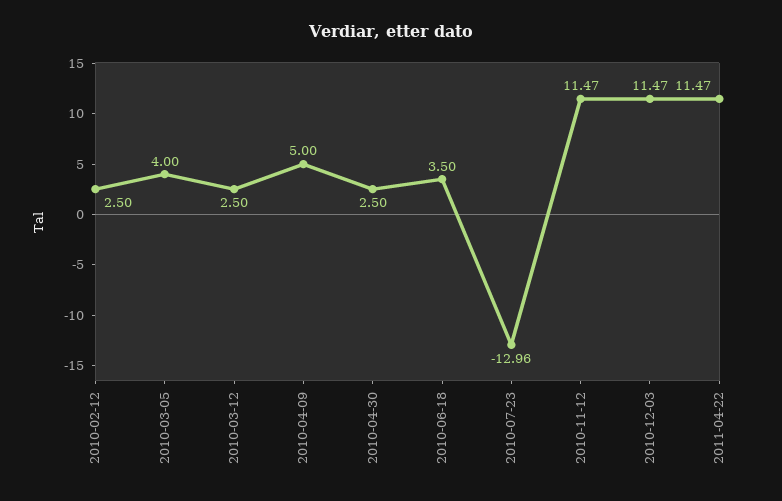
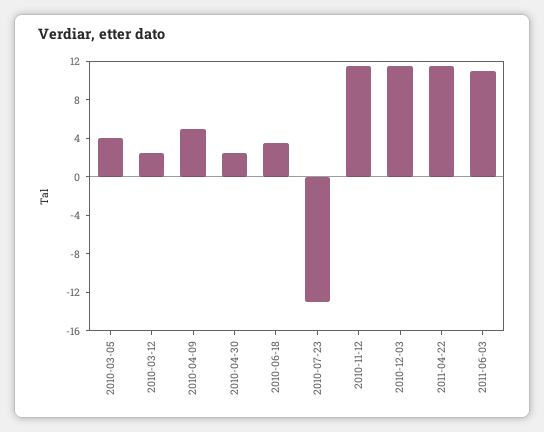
2010-02-12: 2.5 -> none
2011-06-03: none -> 11

